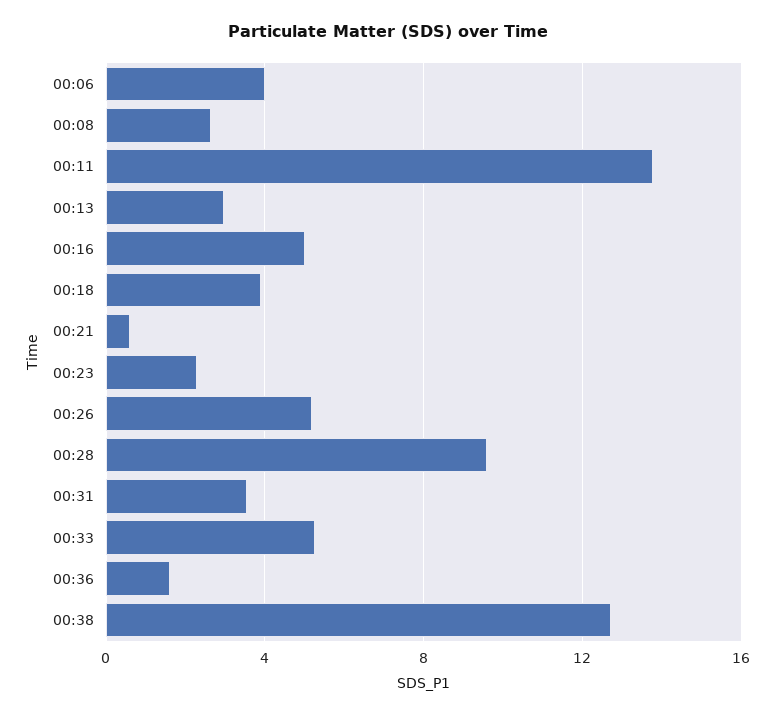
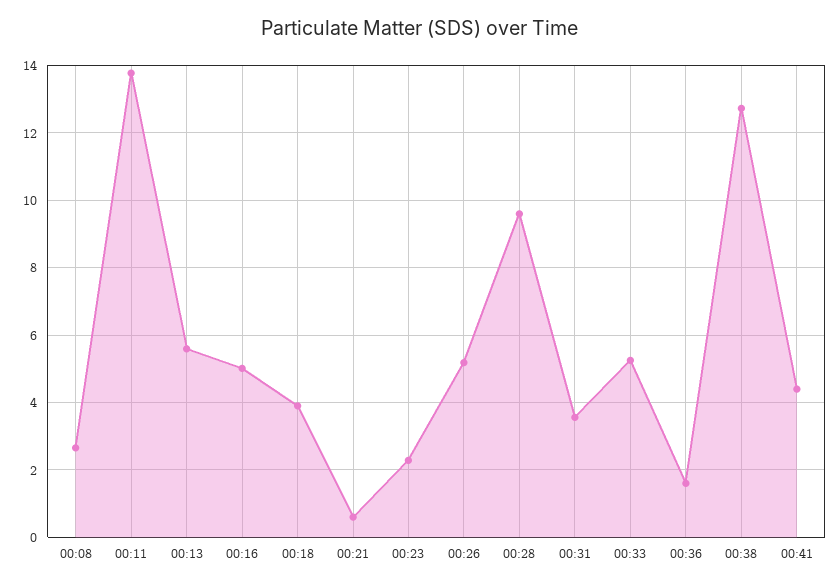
00:06: 4 -> none
00:13: 3 -> 5.6
00:41: none -> 4.4

